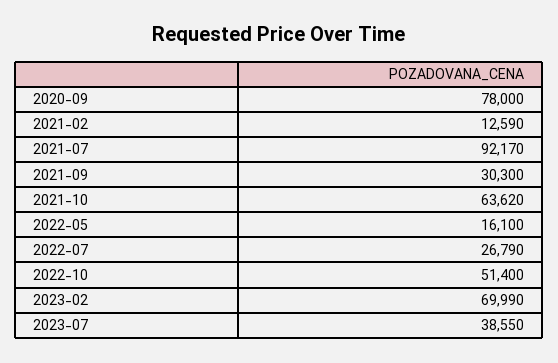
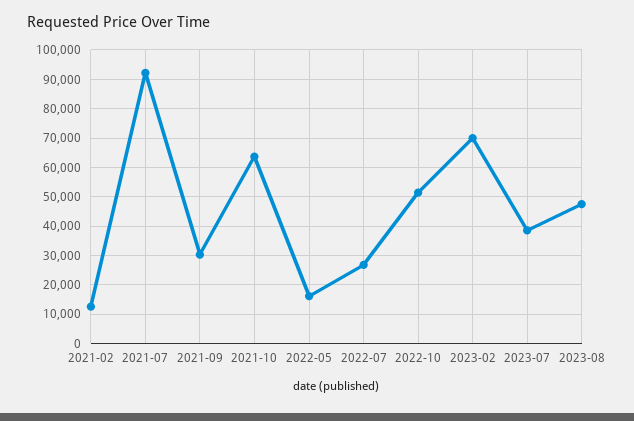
2020-09: 78000 -> none
2023-08: none -> 47500

